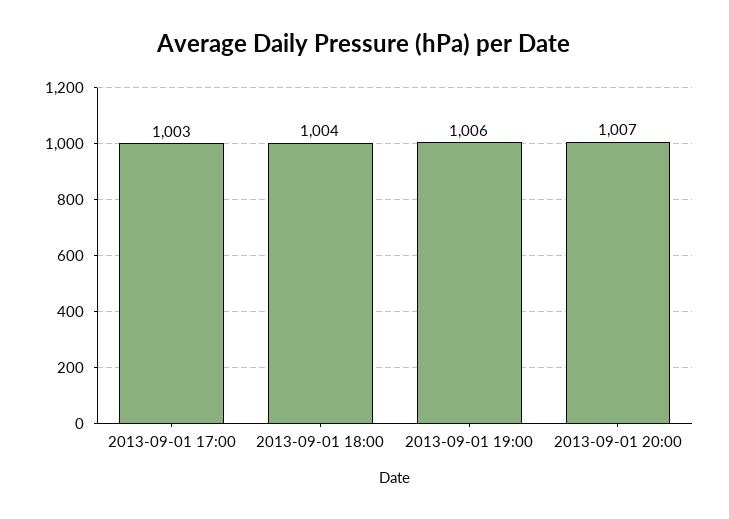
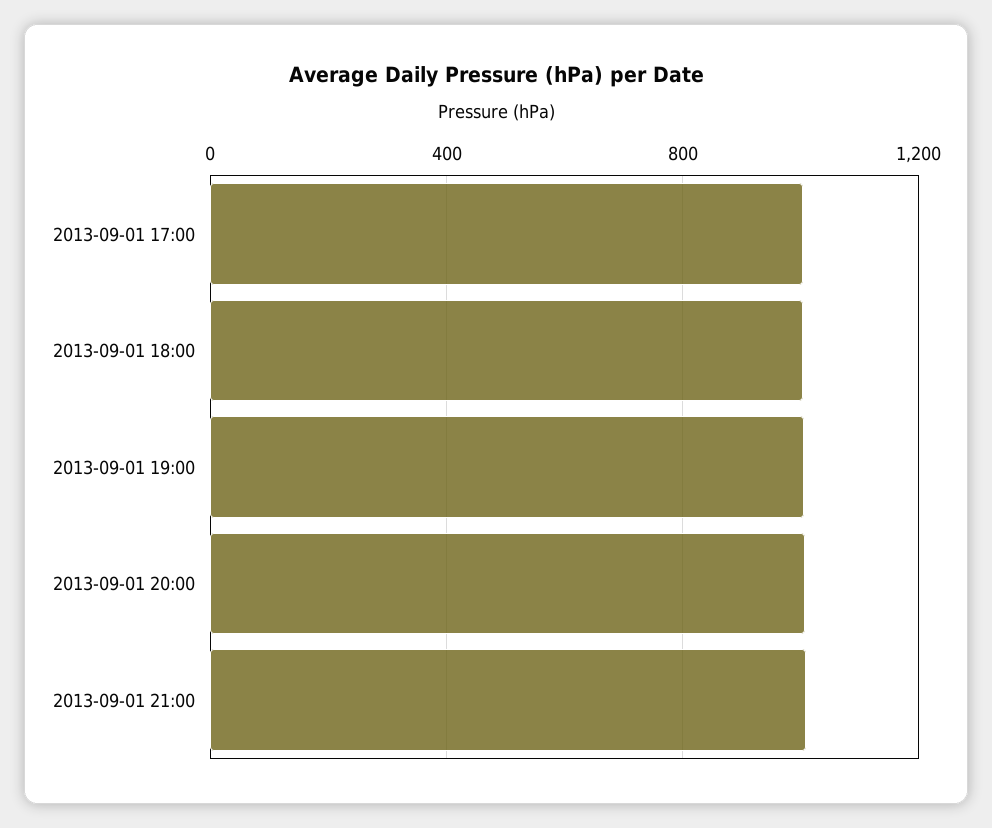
2013-09-01 21:00: none -> 1000

